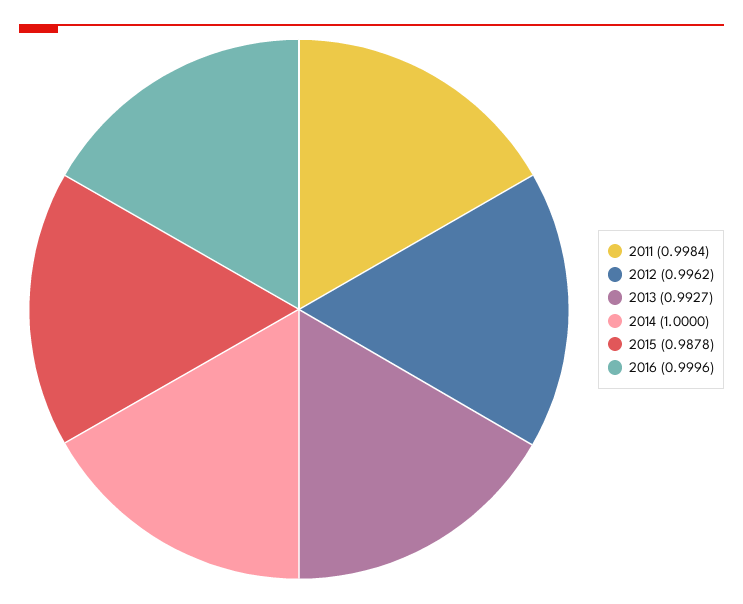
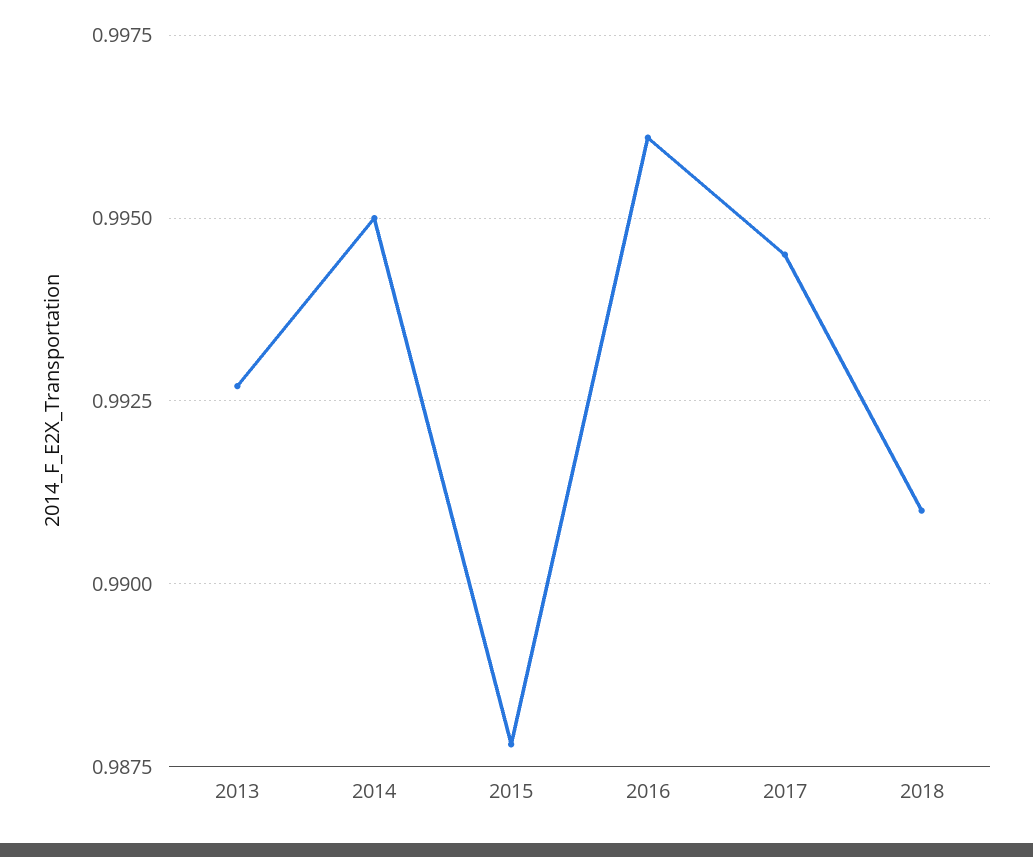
2011: 0.9984 -> none
2012: 0.9962 -> none
2014: 1 -> 0.995
2016: 0.9996 -> 0.996
2017: none -> 0.9945
2018: none -> 0.991

